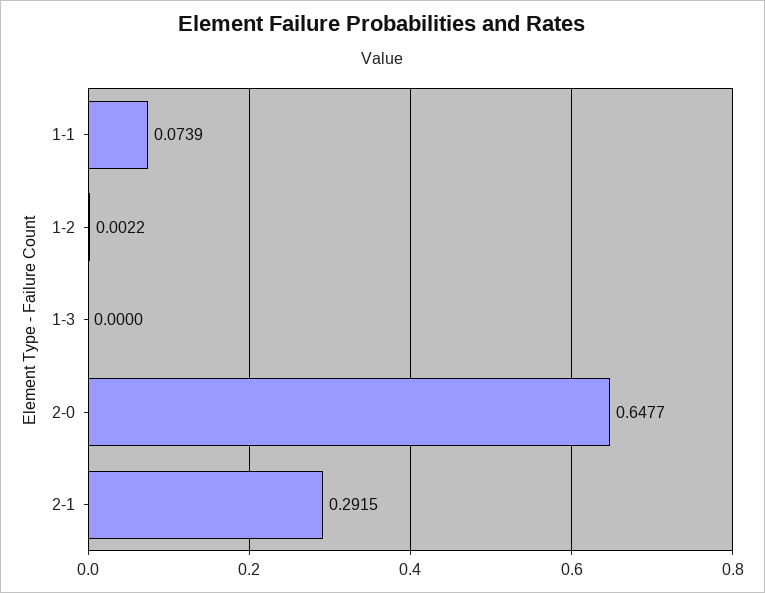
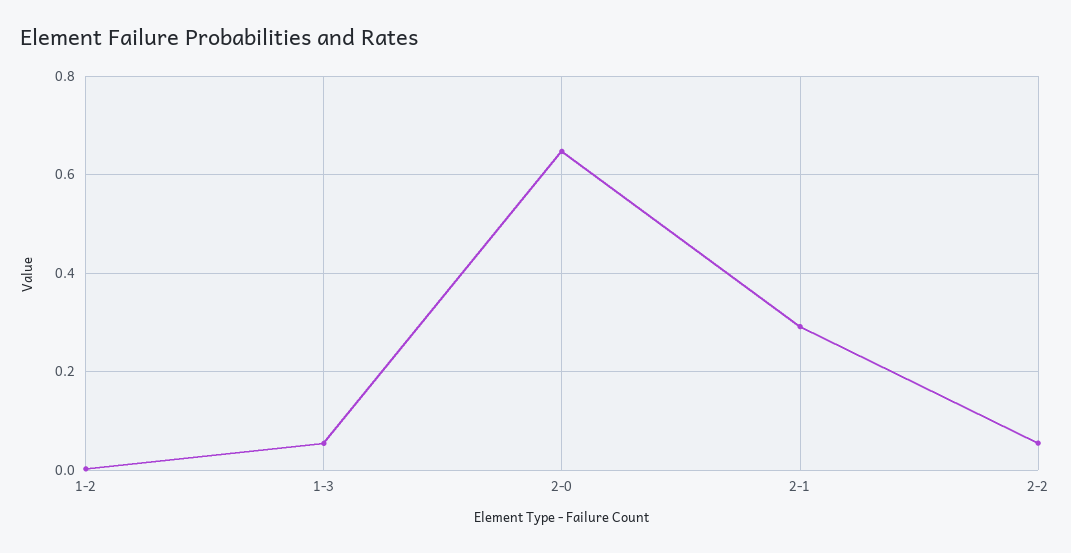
1-1: 0.0739 -> none
1-3: 0 -> 0.06
2-2: none -> 0.06

